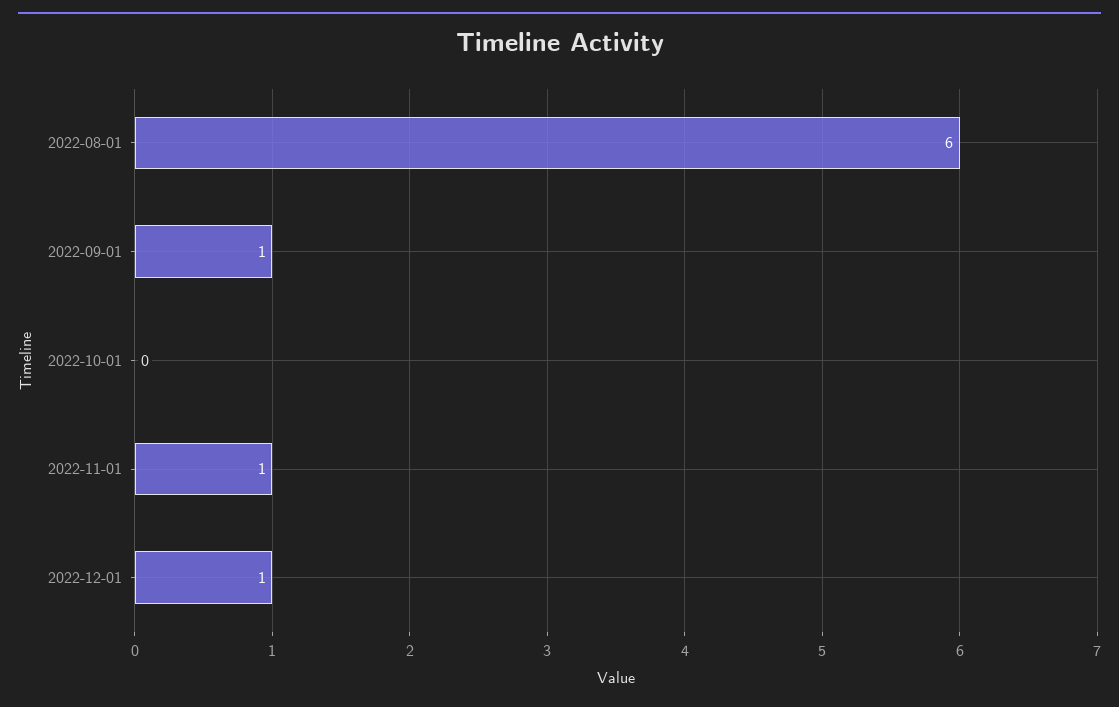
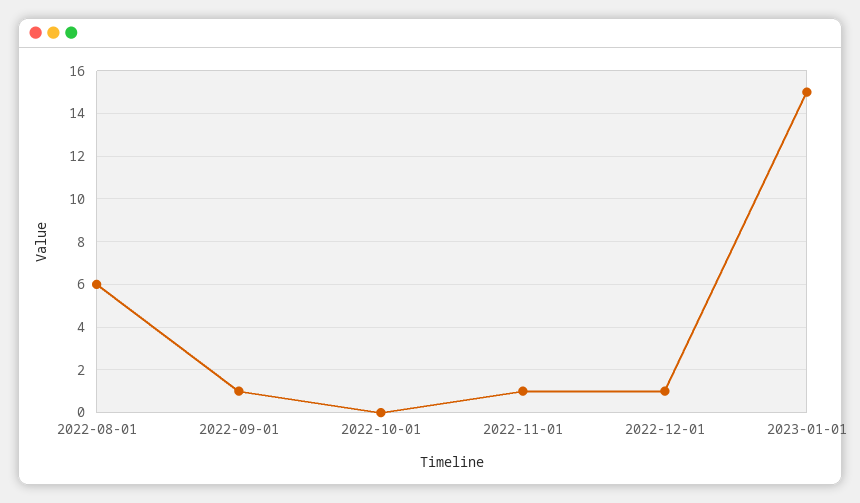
2023-01-01: none -> 15

